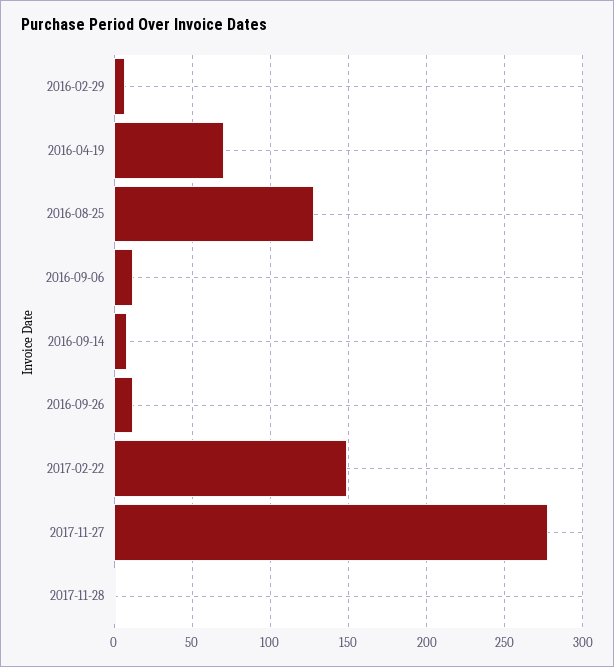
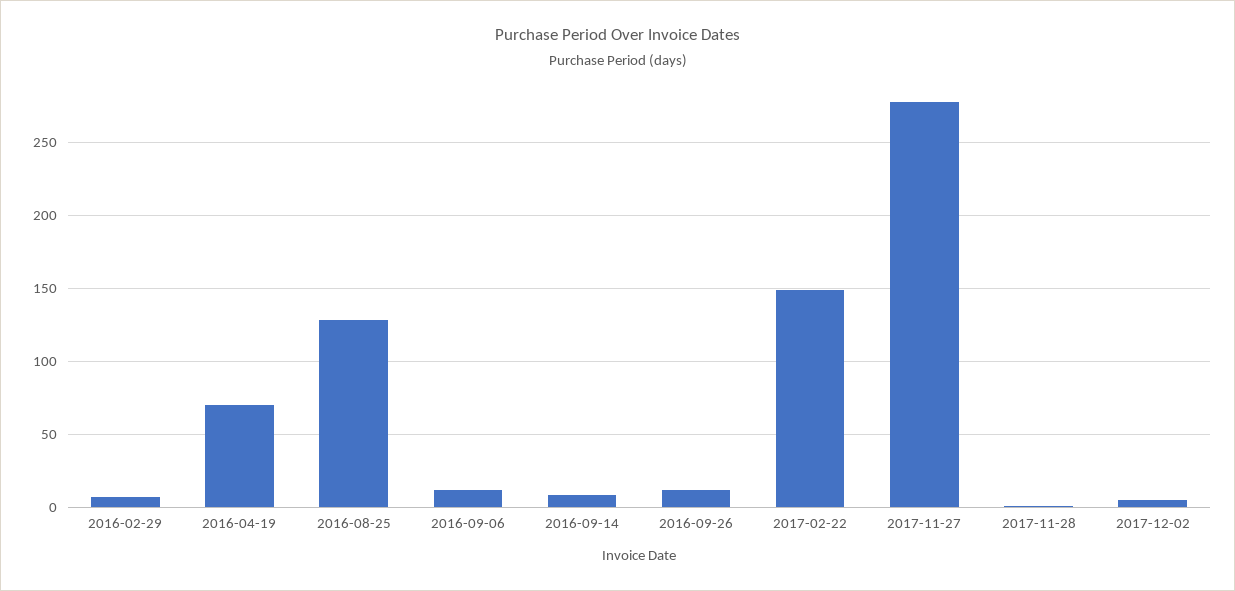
2017-12-02: none -> 5

